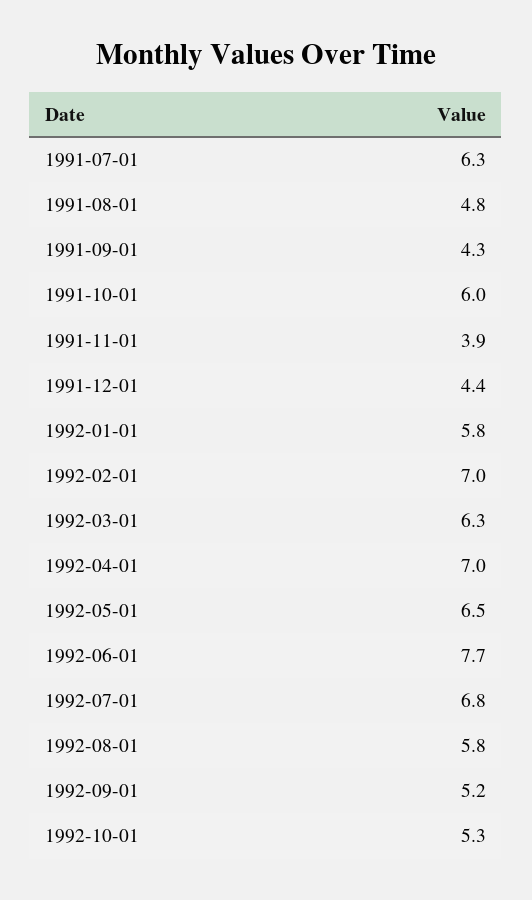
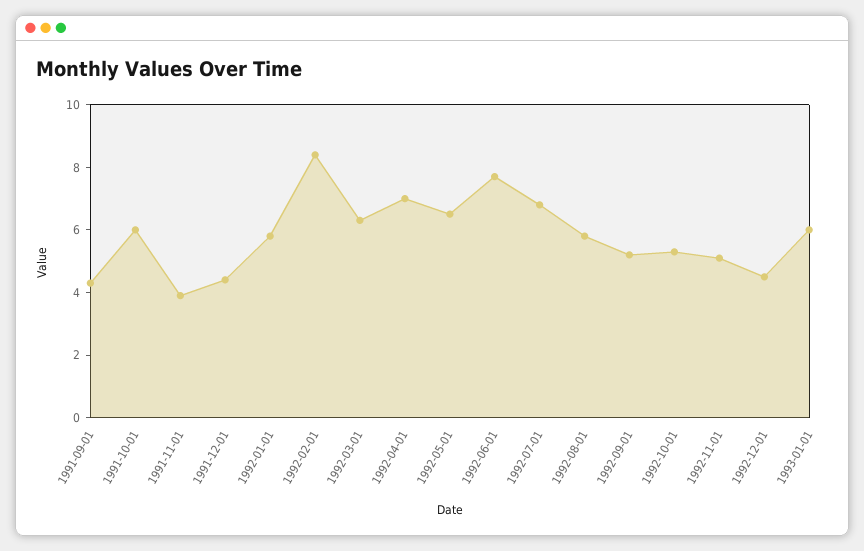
1991-07-01: 6.3 -> none
1991-08-01: 4.8 -> none
1992-02-01: 7 -> 8.5
1992-11-01: none -> 5
1992-12-01: none -> 4.5
1993-01-01: none -> 6

